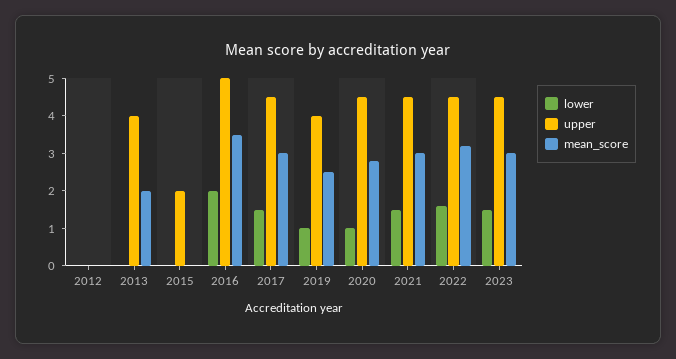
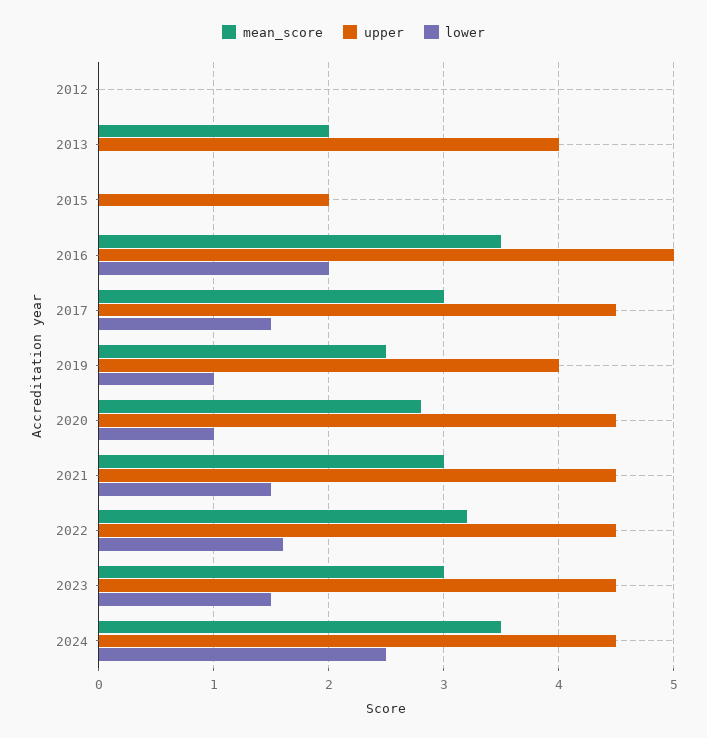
mean_score, 2024: none -> 3.5
upper, 2024: none -> 4.5
lower, 2024: none -> 2.5

